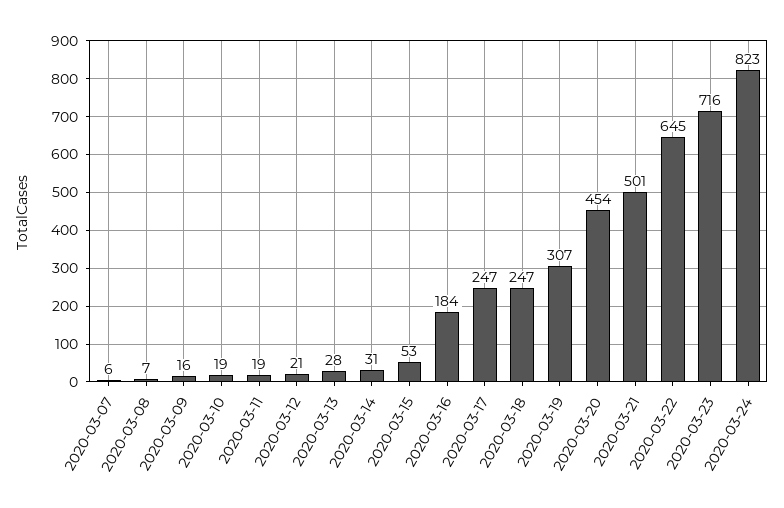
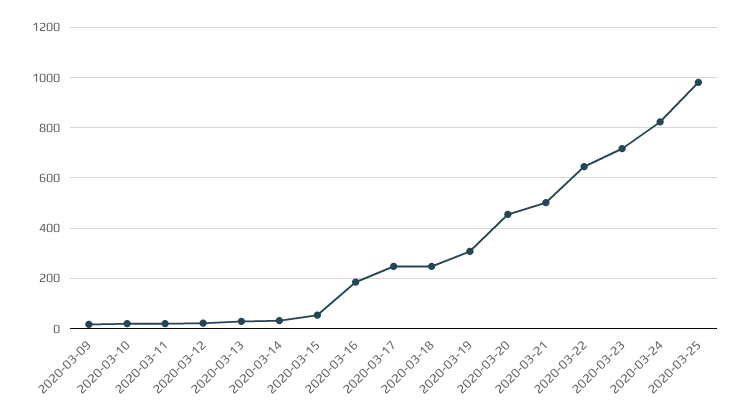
2020-03-07: 6 -> none
2020-03-08: 7 -> none
2020-03-25: none -> 975

